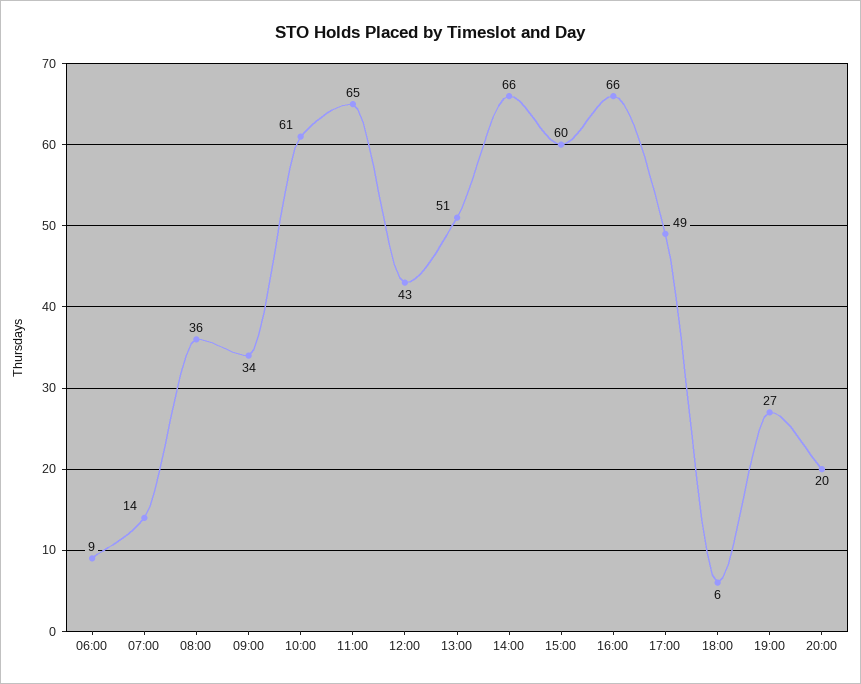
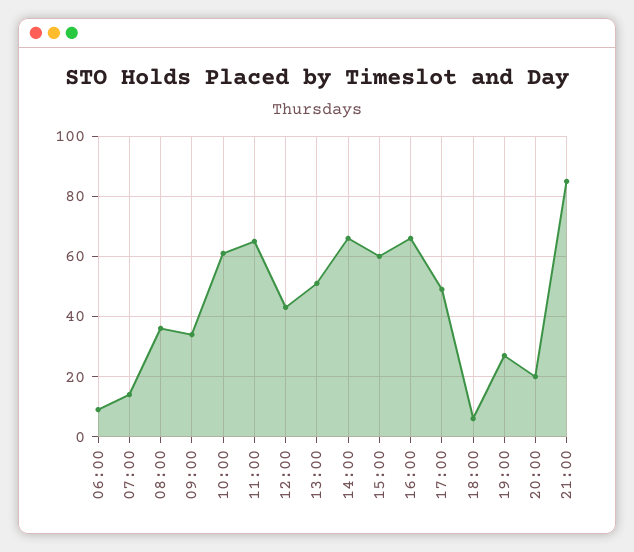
21:00: none -> 85

